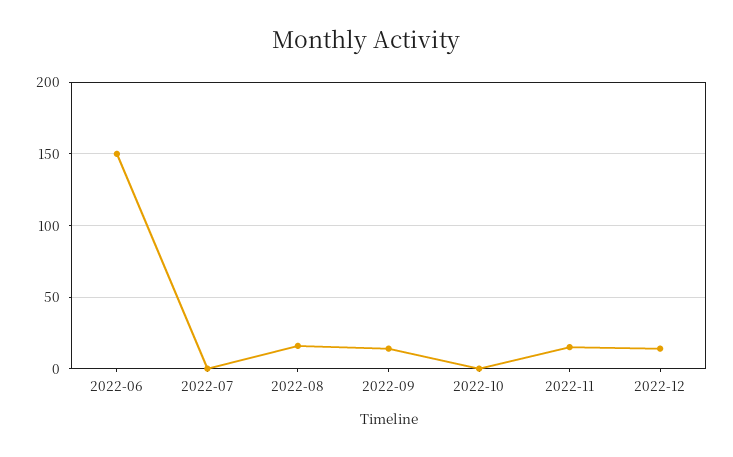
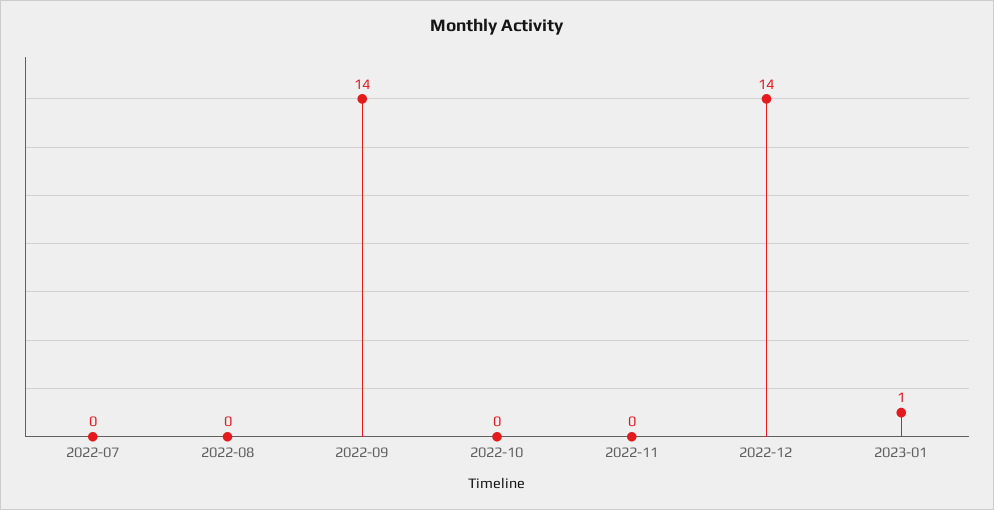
2022-06: 150 -> none
2022-08: 15 -> 0
2022-11: 15 -> 0
2023-01: none -> 1

